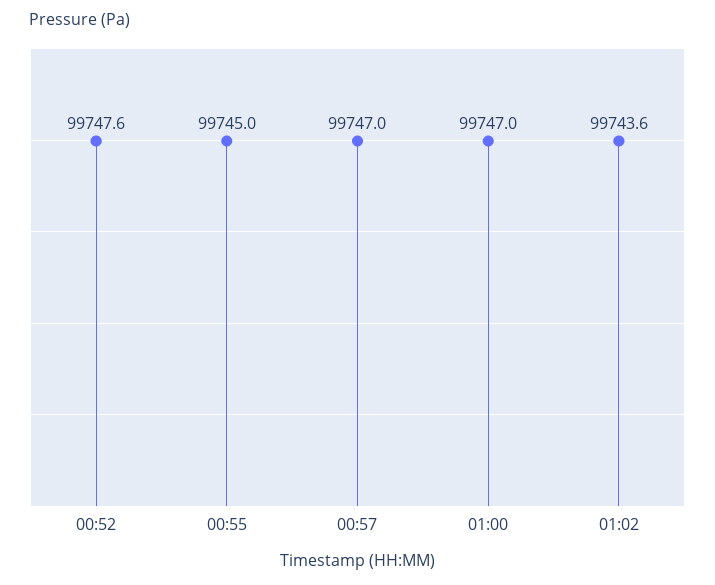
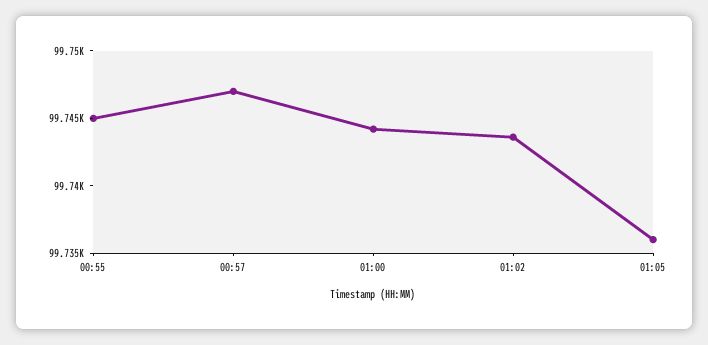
00:52: 99747.6 -> none
01:00: 99747 -> 99744
01:05: none -> 99736

